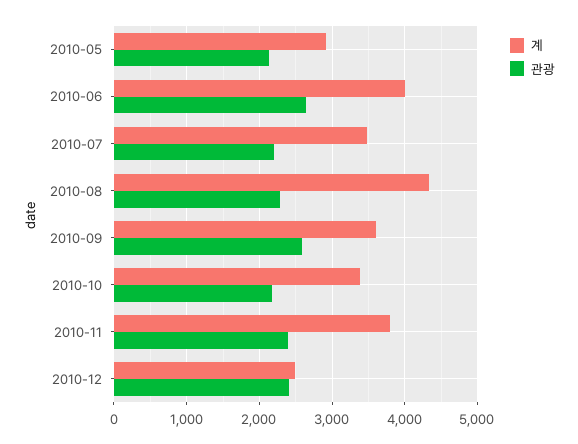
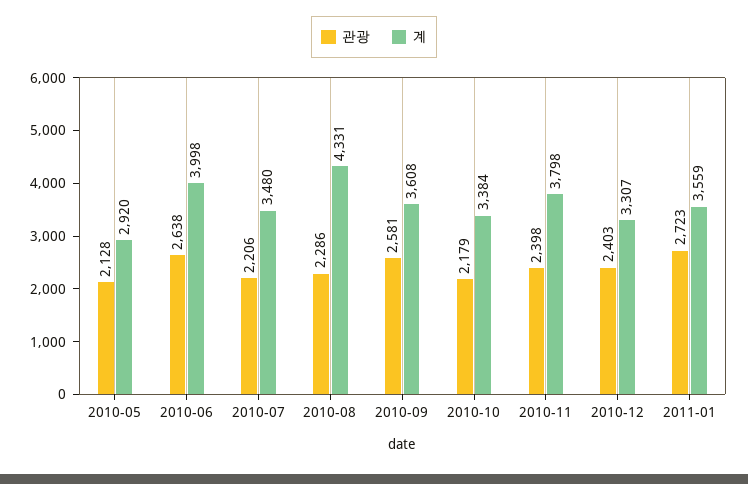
계, 2010-12: 2500 -> 3307
관광, 2011-01: none -> 2723
계, 2011-01: none -> 3559

